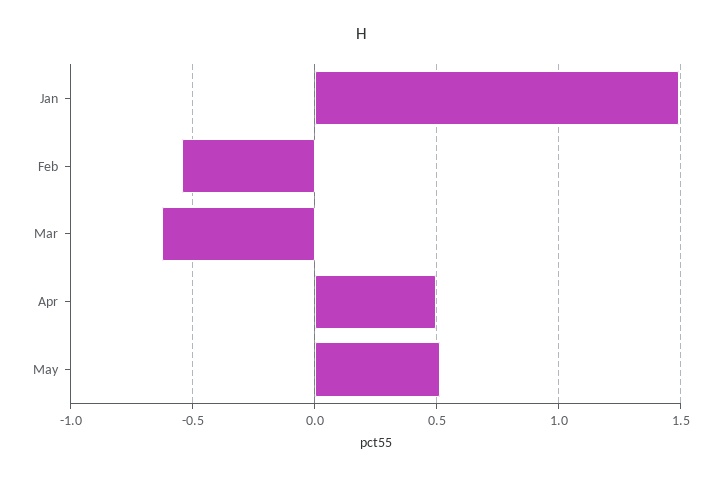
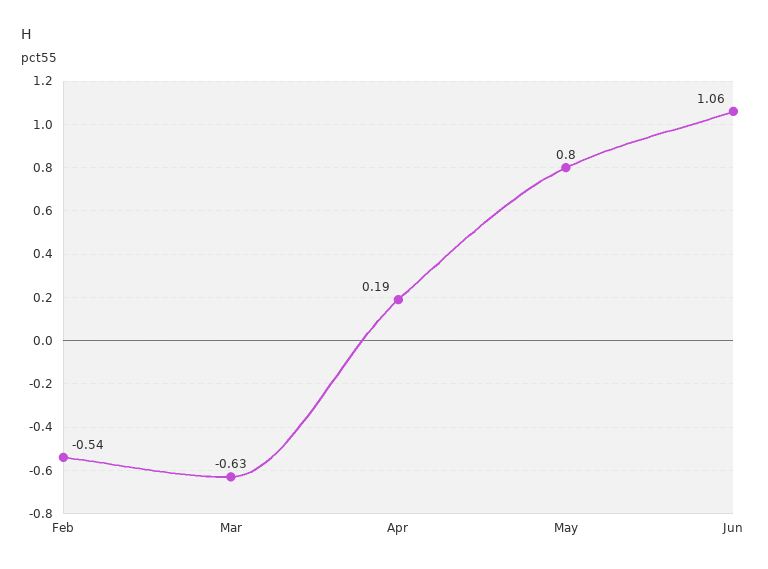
Jan: 1.5 -> none
Apr: 0.5 -> 0.19
May: 0.5 -> 0.8
Jun: none -> 1.06

